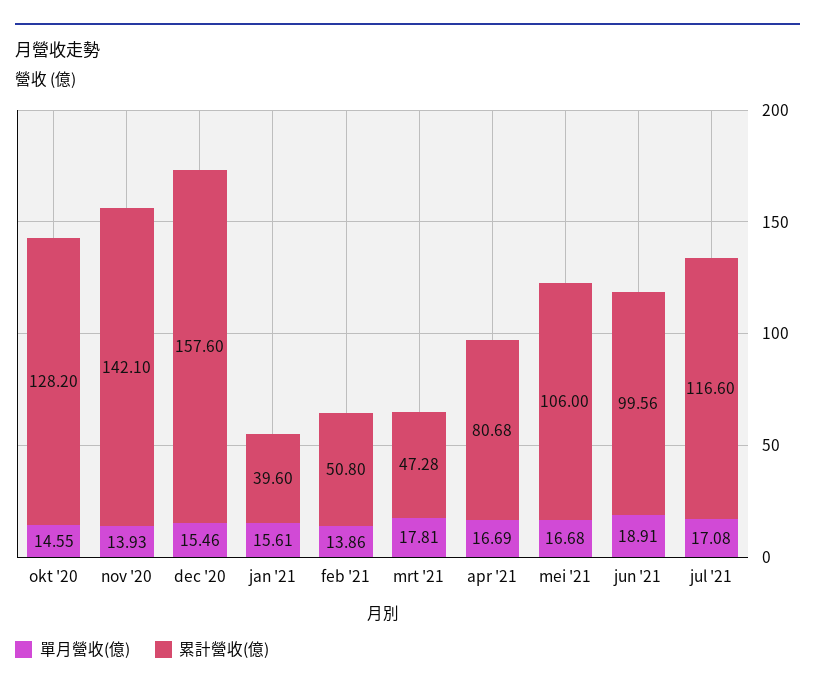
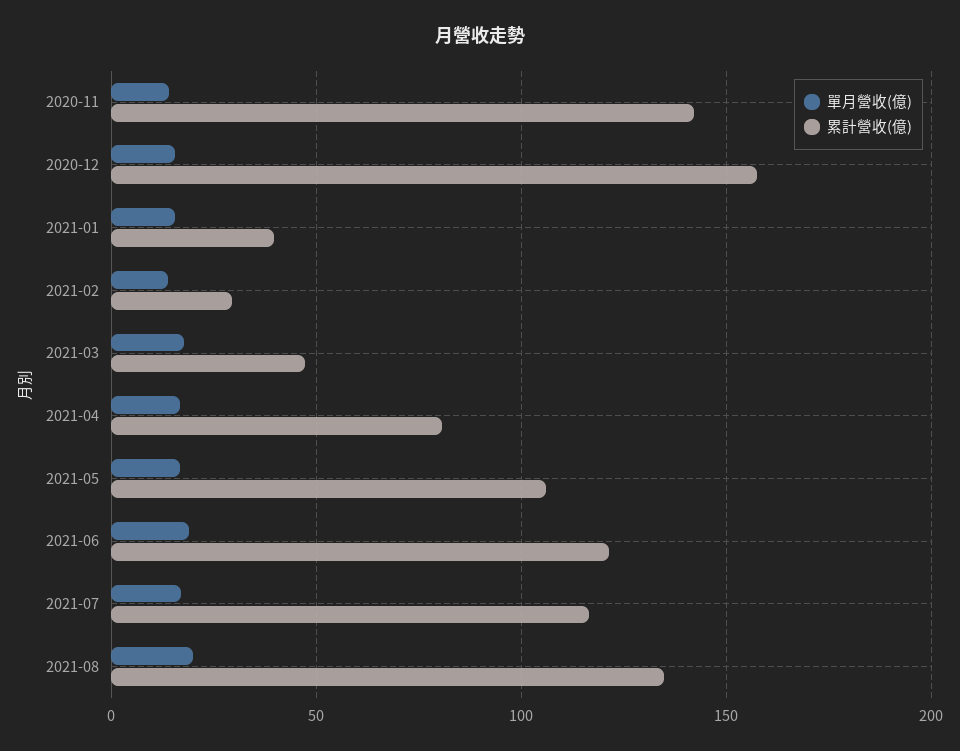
單月營收(億), okt '20: 14.55 -> none
累計營收(億), okt '20: 128.2 -> none
累計營收(億), feb '21: 50.8 -> 30
累計營收(億), jun '21: 99.56 -> 120
單月營收(億), 2021-08: none -> 20
累計營收(億), 2021-08: none -> 135

